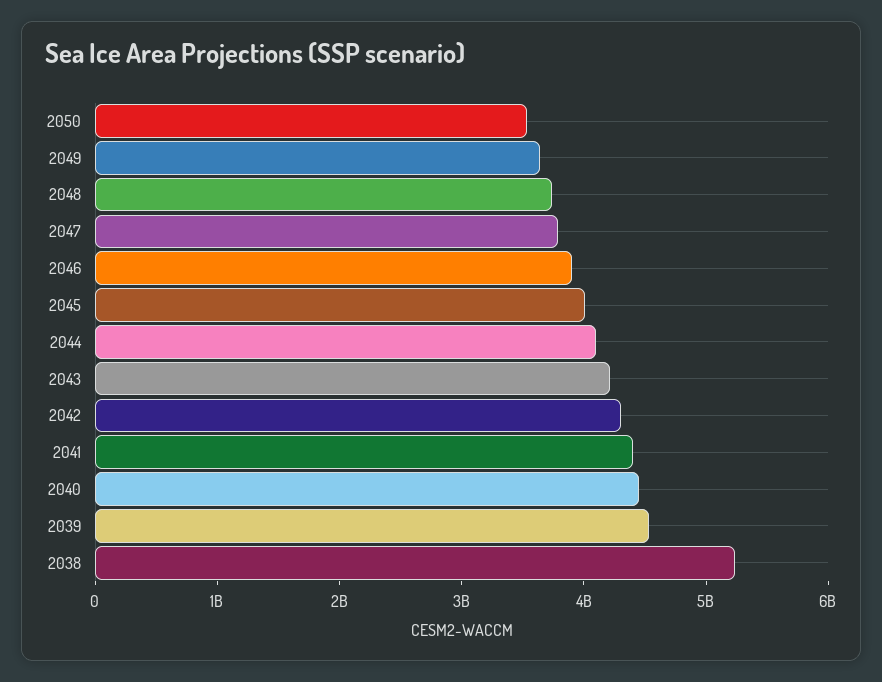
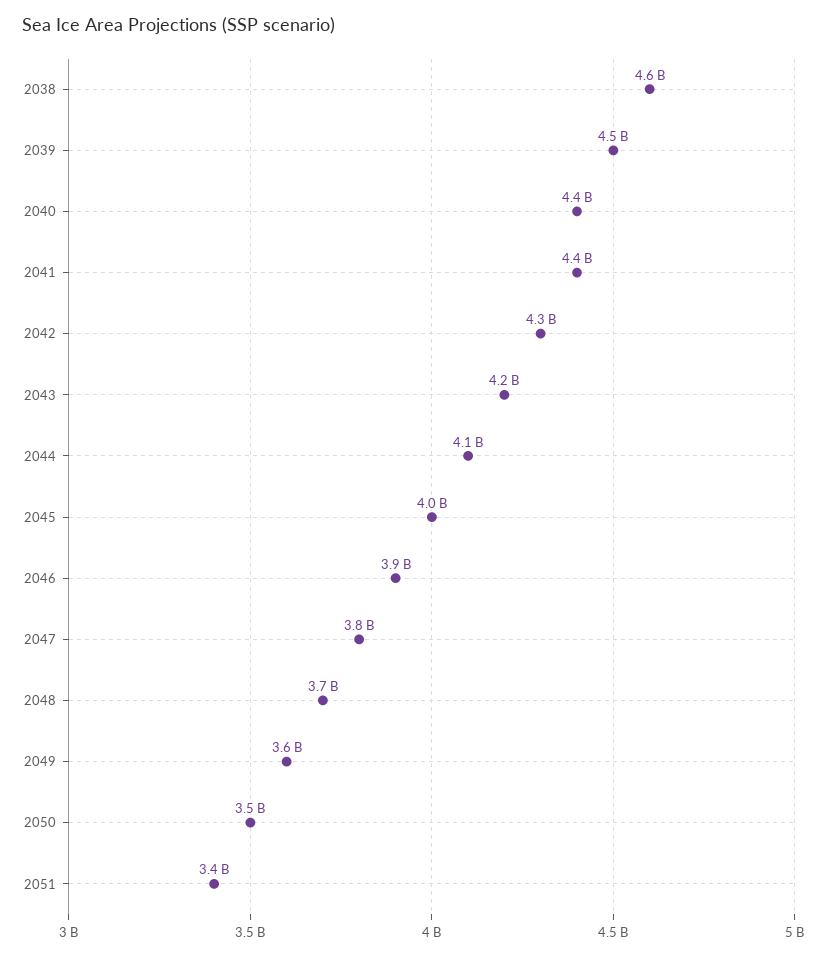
2038: 5200000000 -> 4600000000
2051: none -> 3400000000

